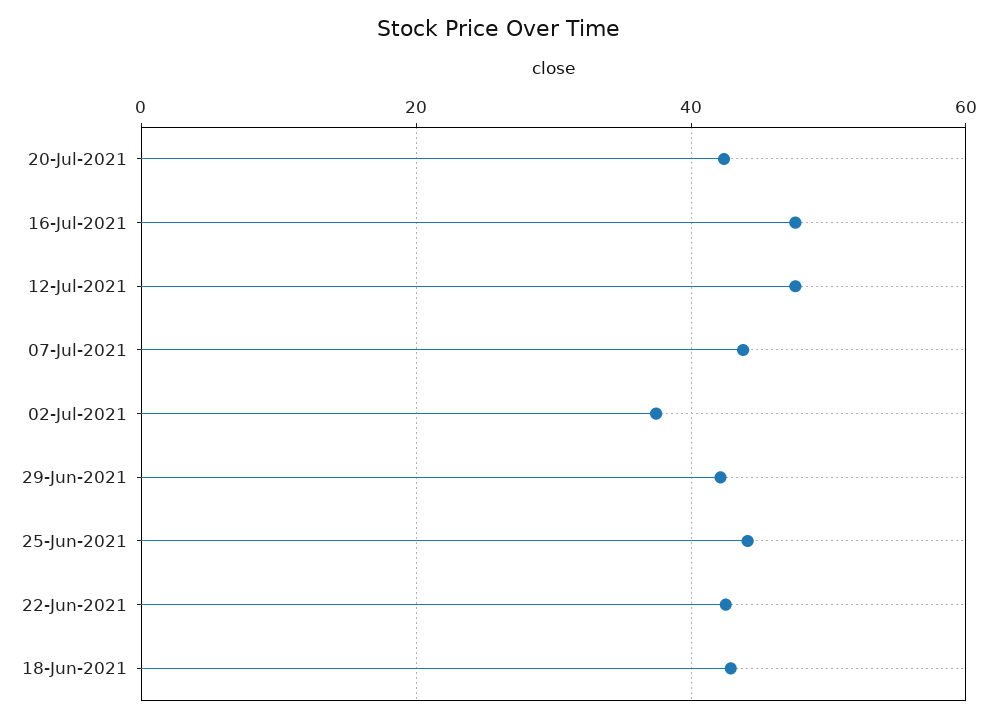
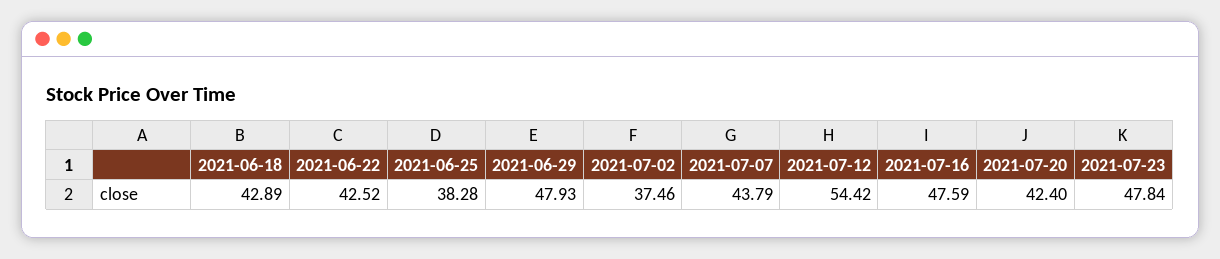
12-Jul-2021: 48 -> 54.42
29-Jun-2021: 42 -> 47.93
25-Jun-2021: 44 -> 38.28
2021-07-23: none -> 47.84

